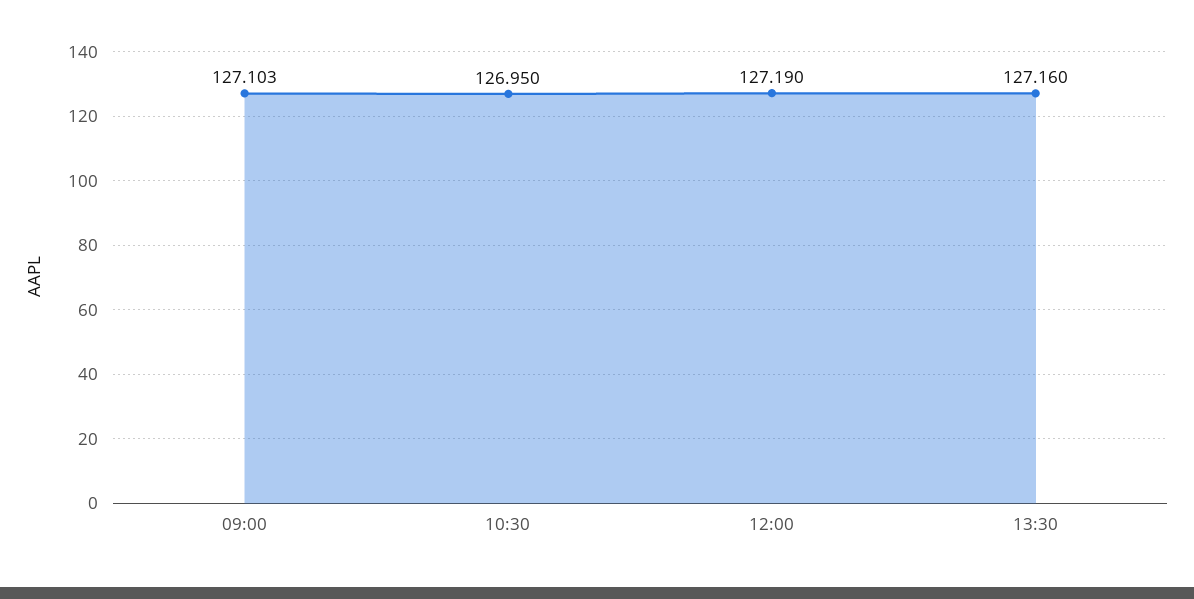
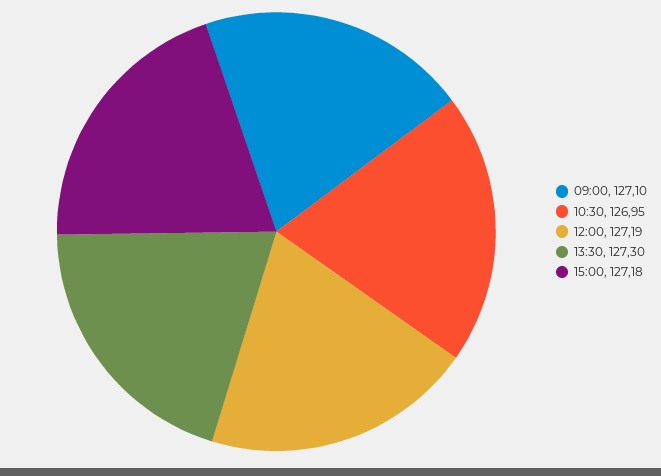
09:00: 127.103 -> 127.1
13:30: 127.16 -> 127.3
15:00: none -> 127.18

